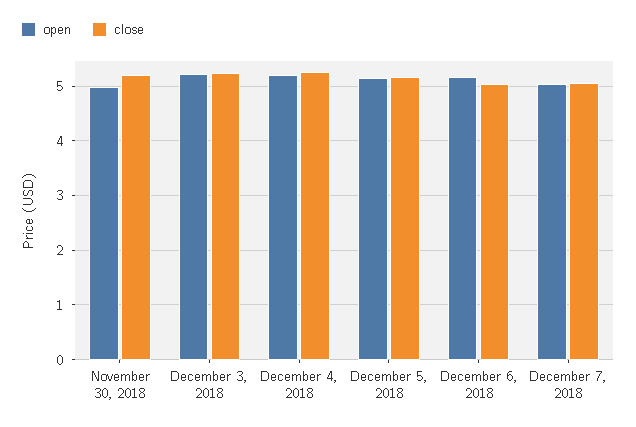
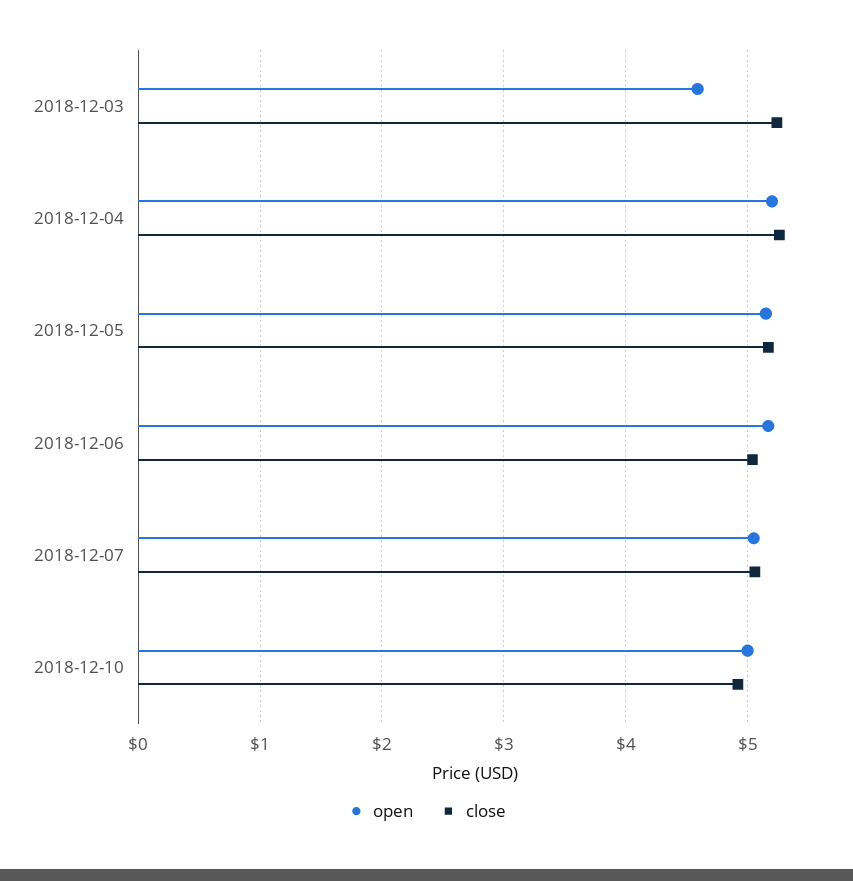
open, November 30, 2018: 5 -> none
close, November 30, 2018: 5.2 -> none
open, December 3, 2018: 5.2 -> 4.6
open, 2018-12-10: none -> 5
close, 2018-12-10: none -> 4.9

